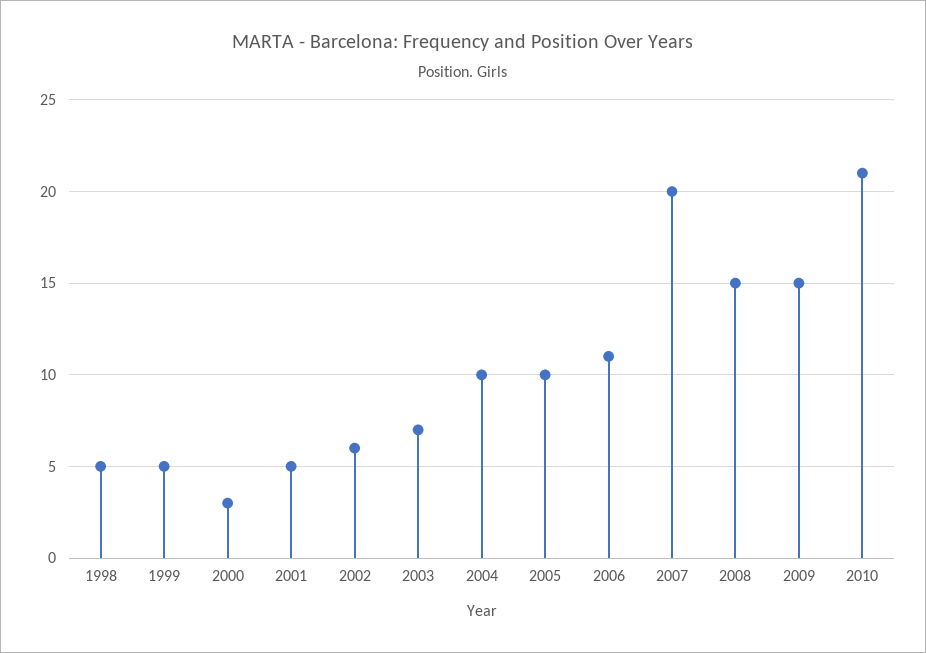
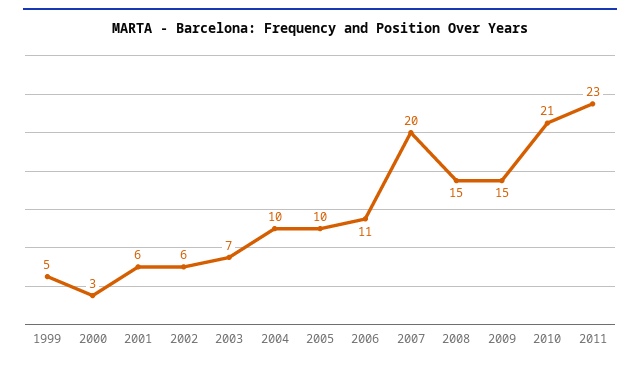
1998: 5 -> none
2001: 5 -> 6
2011: none -> 23

